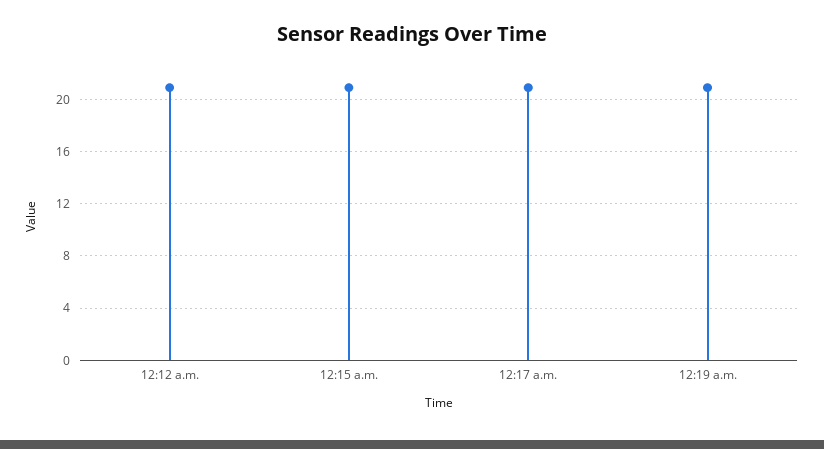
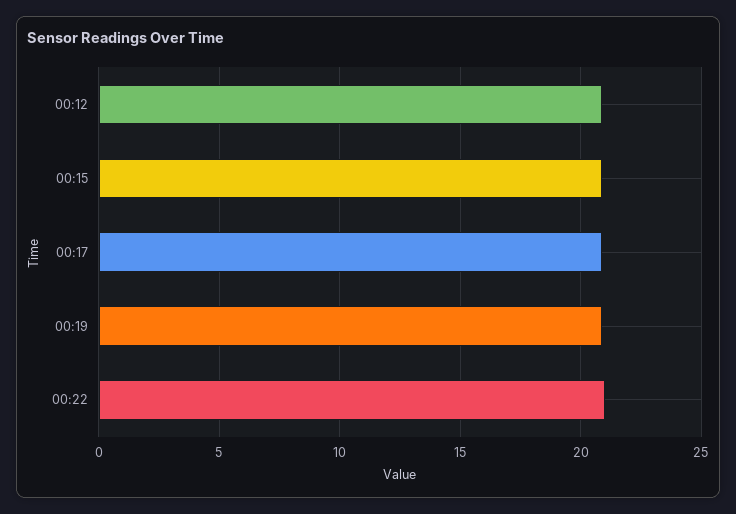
00:22: none -> 21

